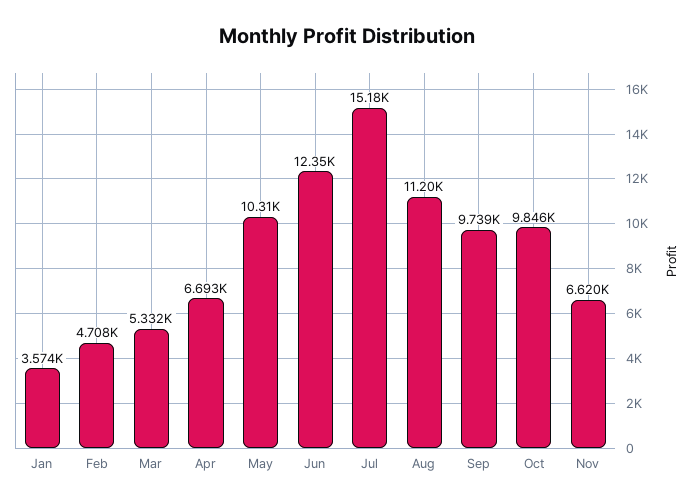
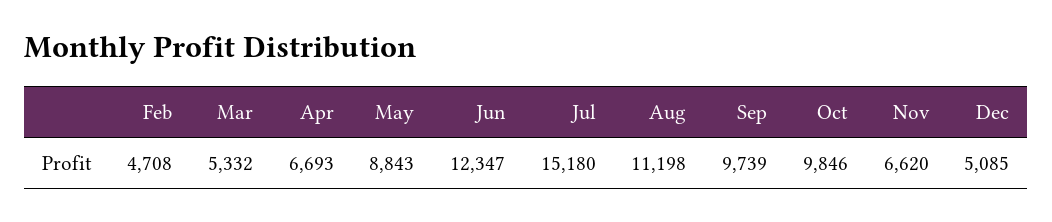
Jan: 3574 -> none
May: 10310 -> 8843
Dec: none -> 5085

